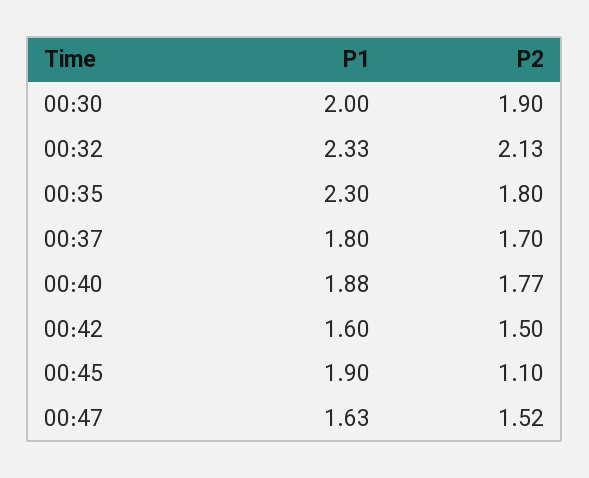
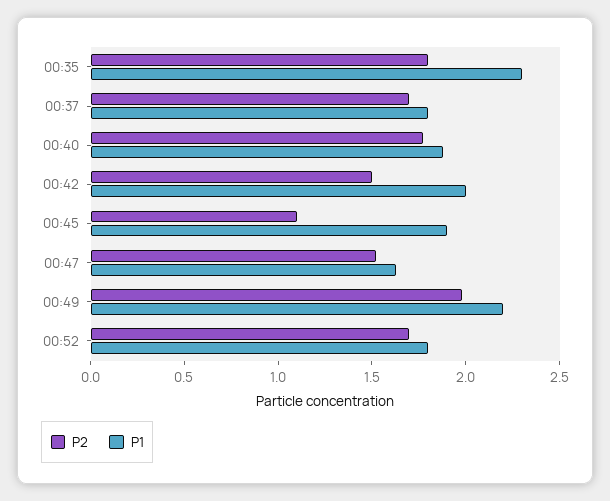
P1, 00:30: 2 -> none
P2, 00:30: 1.9 -> none
P1, 00:32: 2.33 -> none
P2, 00:32: 2.13 -> none
P1, 00:42: 1.6 -> 2
P2, 00:49: none -> 2
P1, 00:49: none -> 2.2
P2, 00:52: none -> 1.7
P1, 00:52: none -> 1.8

